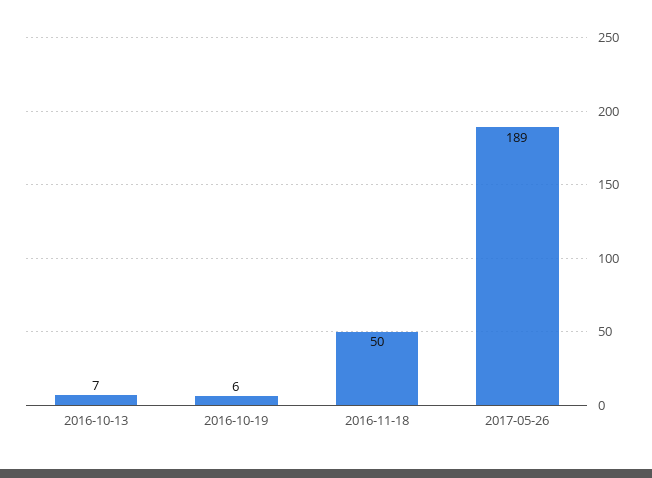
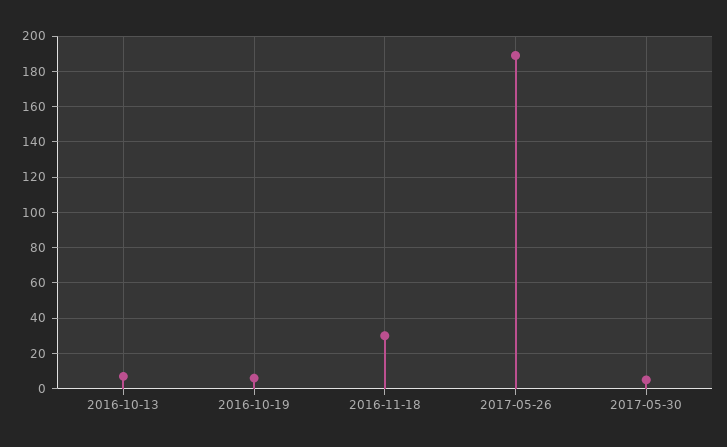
2016-11-18: 50 -> 30
2017-05-30: none -> 5

